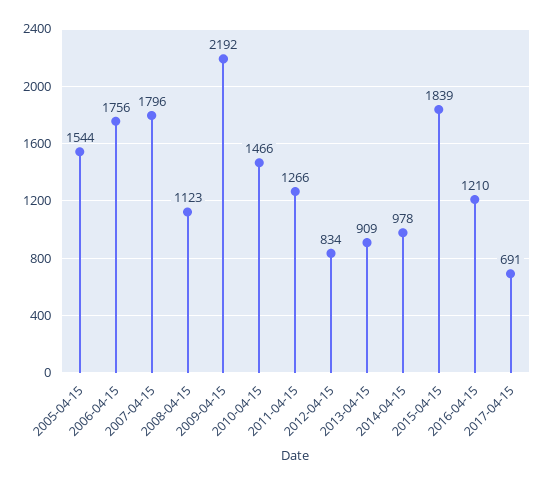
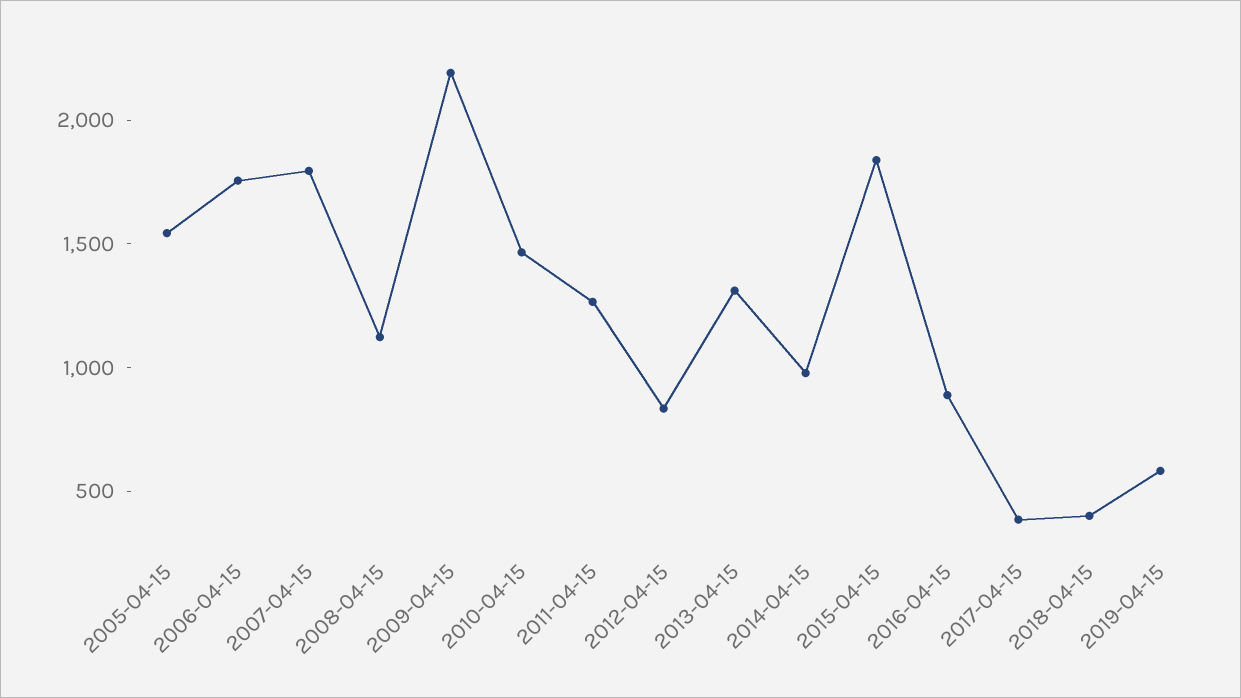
2013-04-15: 909 -> 1300
2016-04-15: 1210 -> 900
2017-04-15: 691 -> 400
2018-04-15: none -> 400
2019-04-15: none -> 600

